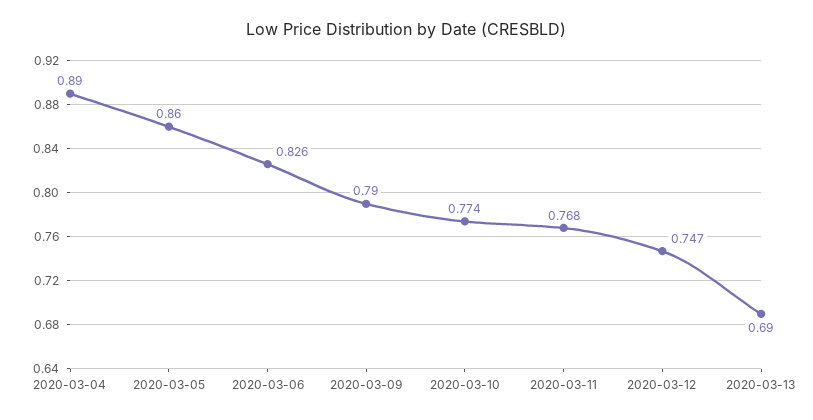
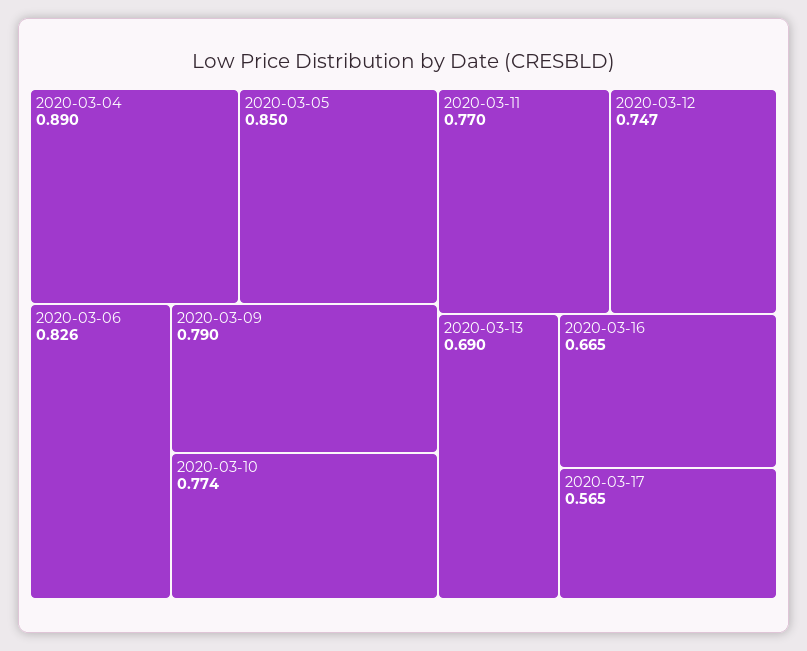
2020-03-05: 0.86 -> 0.85
2020-03-11: 0.768 -> 0.77
2020-03-16: none -> 0.665
2020-03-17: none -> 0.565

